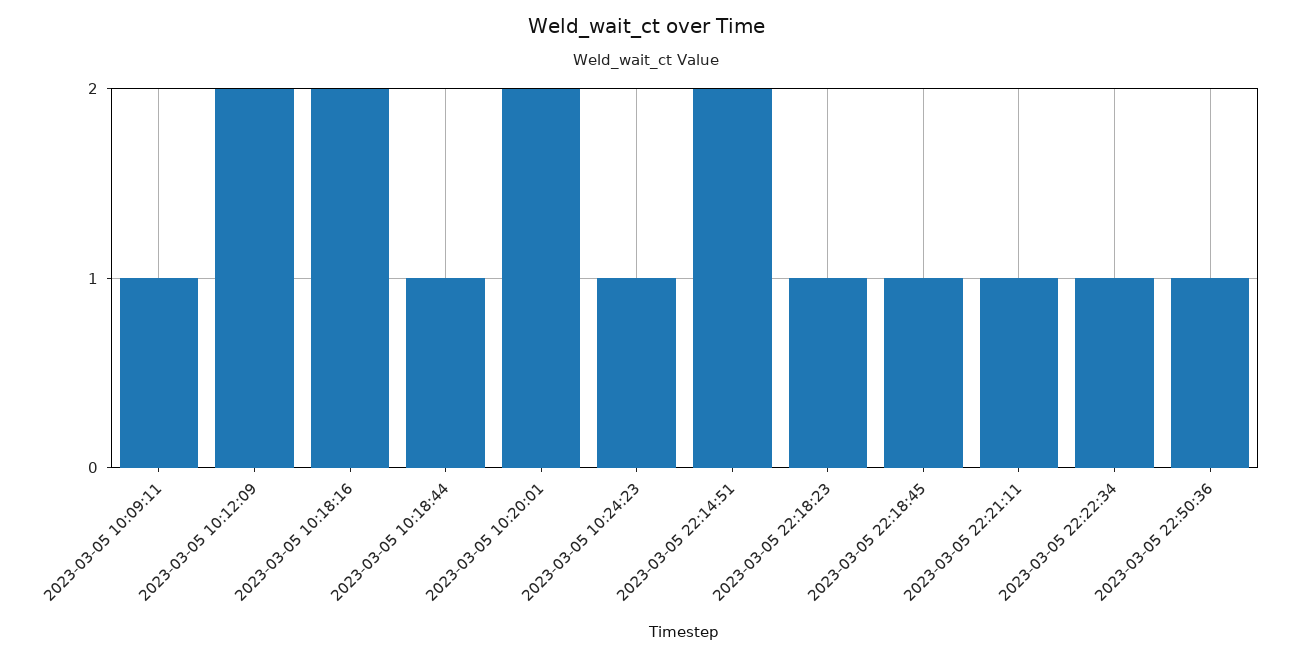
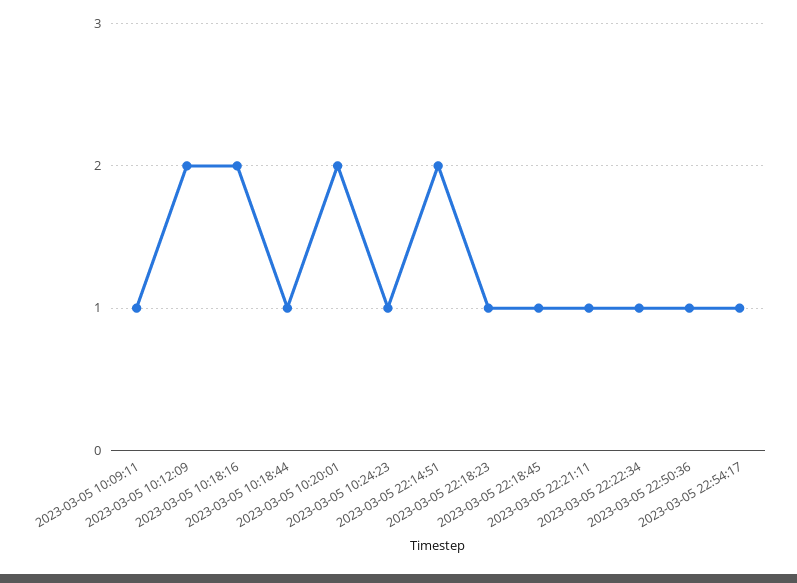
2023-03-05 22:54:17: none -> 1

